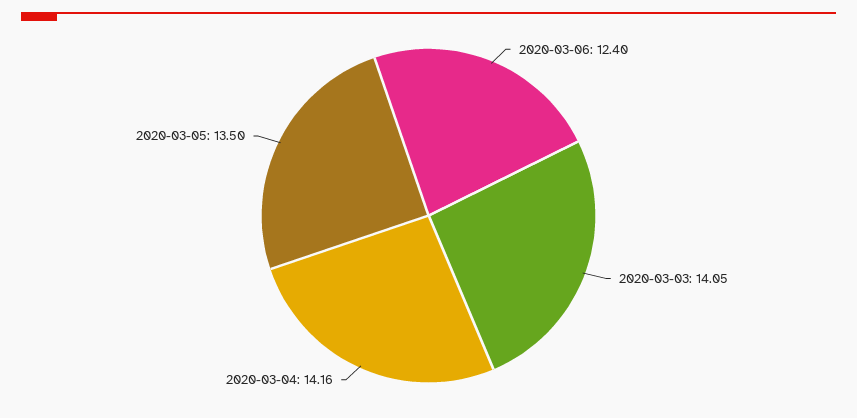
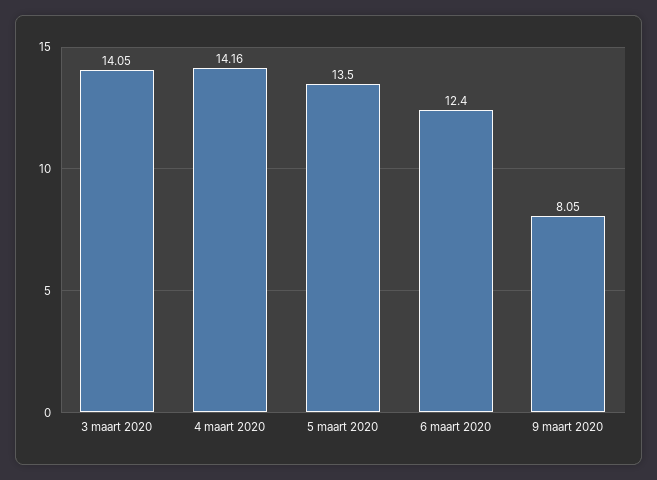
9 maart 2020: none -> 8.05

